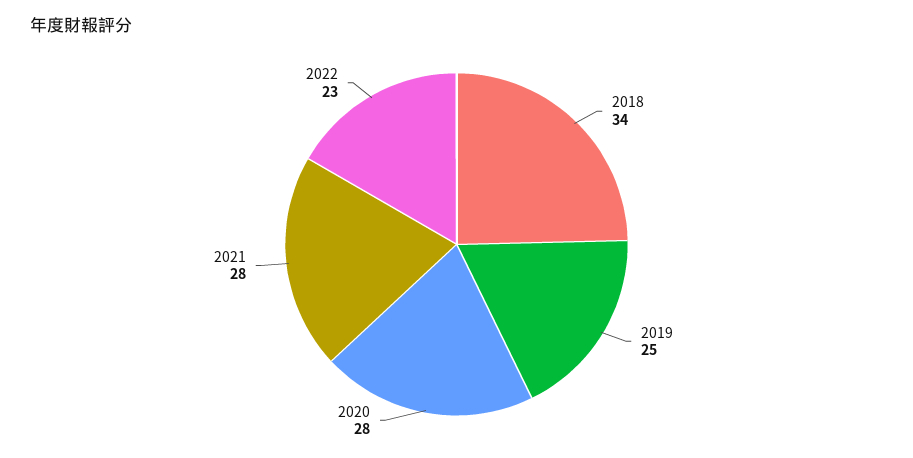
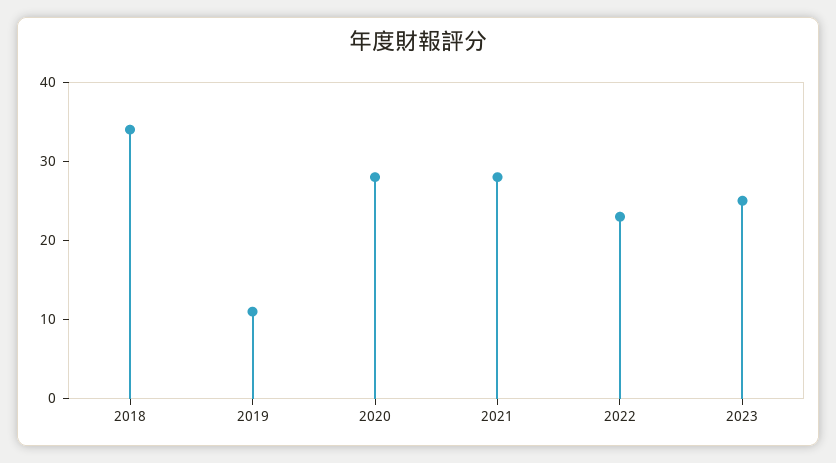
2019: 25 -> 10
2023: none -> 25

